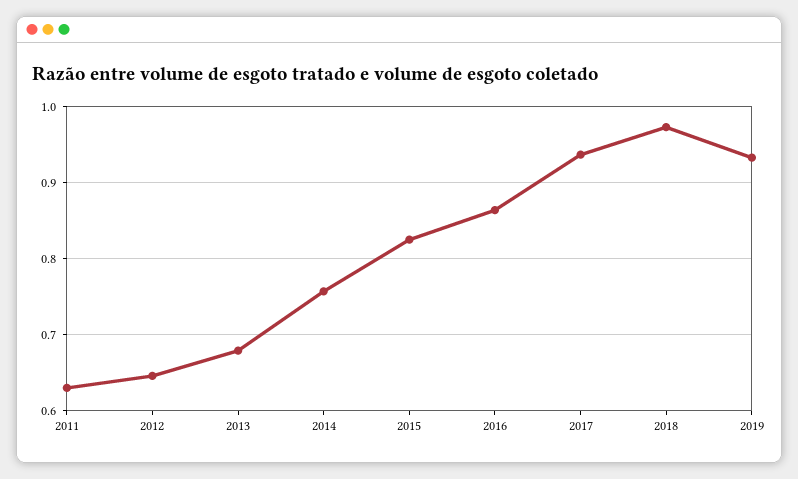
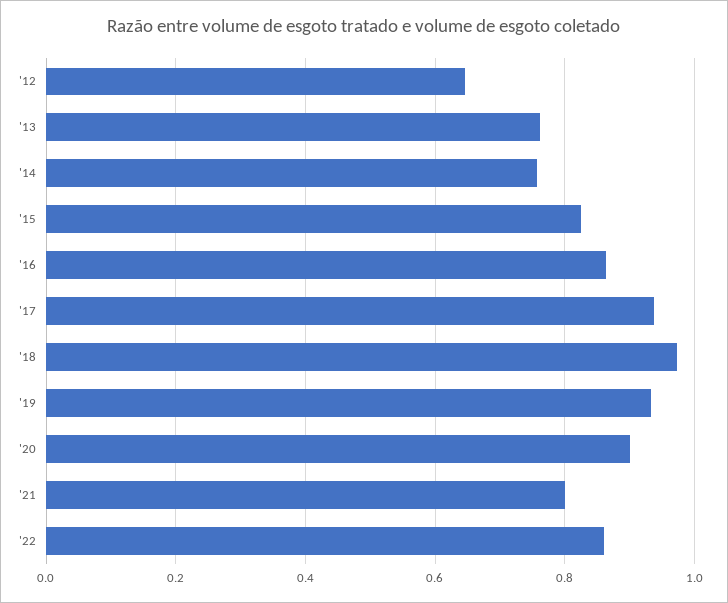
2011: 0.63 -> none
2013: 0.68 -> 0.76
'20: none -> 0.9
'21: none -> 0.8
'22: none -> 0.86

